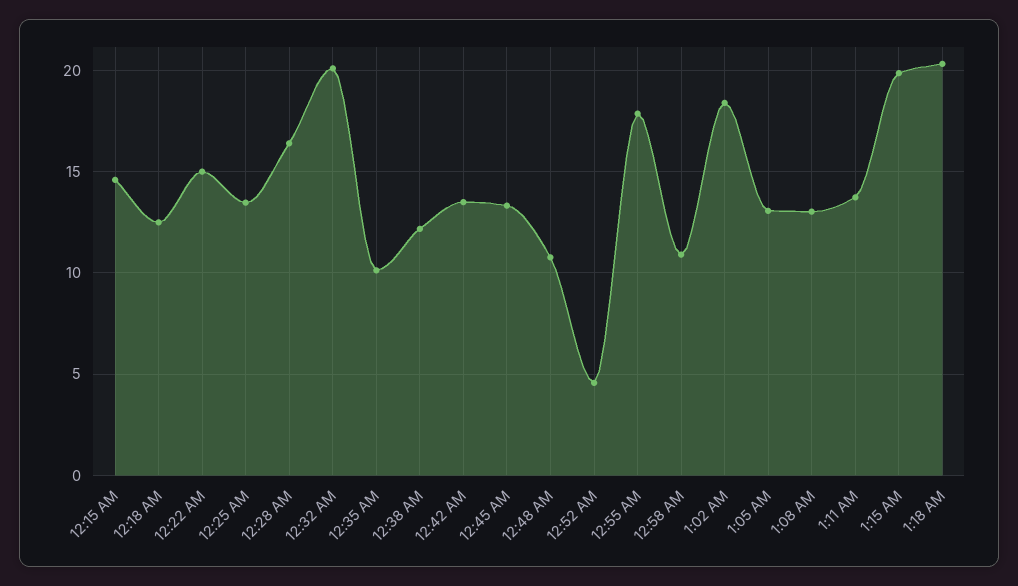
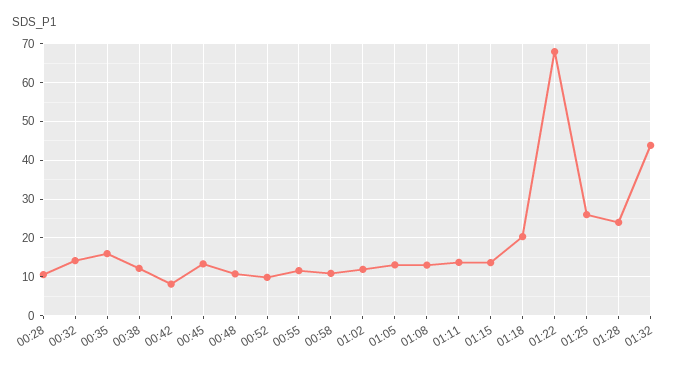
12:15 AM: 14.5 -> none
12:18 AM: 12.5 -> none
12:22 AM: 15 -> none
12:25 AM: 13.5 -> none
12:28 AM: 16.5 -> 10
12:32 AM: 20 -> 14
12:35 AM: 10 -> 16
12:42 AM: 13.5 -> 8
12:52 AM: 4.5 -> 10
12:55 AM: 18 -> 12
1:02 AM: 18.5 -> 12
1:15 AM: 20 -> 14
01:22: none -> 68
01:25: none -> 26
01:28: none -> 24
01:32: none -> 44

